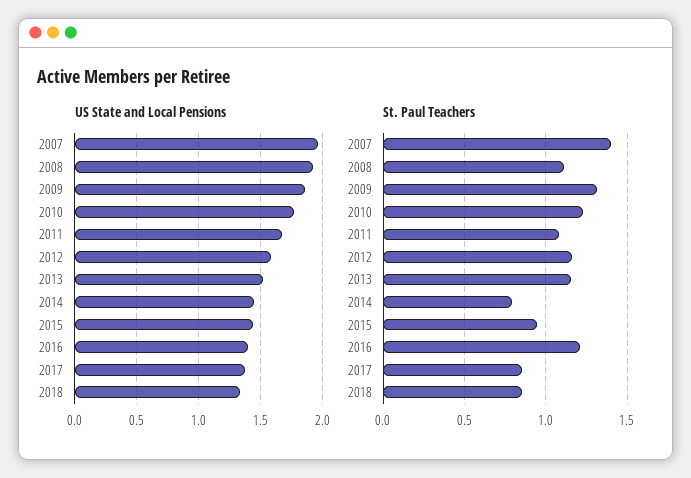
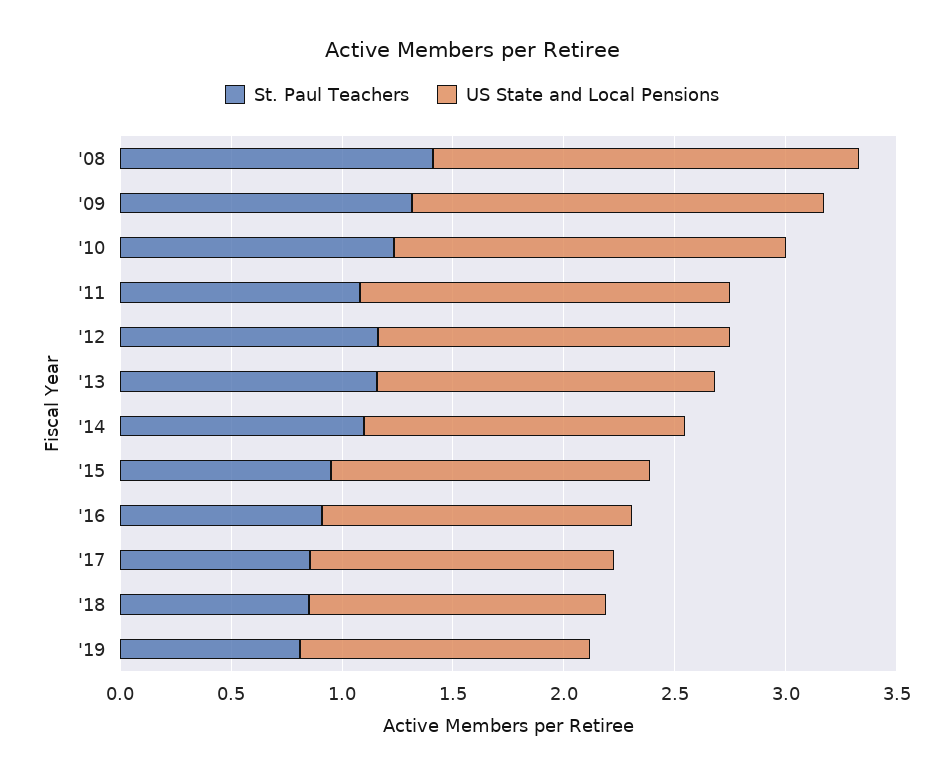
US State and Local Pensions, 2007: 1.95 -> none
St. Paul Teachers, 2007: 1.4 -> none
St. Paul Teachers, 2008: 1.1 -> 1.4
St. Paul Teachers, 2014: 0.8 -> 1.1
St. Paul Teachers, 2016: 1.2 -> 0.9
St. Paul Teachers, '19: none -> 0.8
US State and Local Pensions, '19: none -> 1.3

